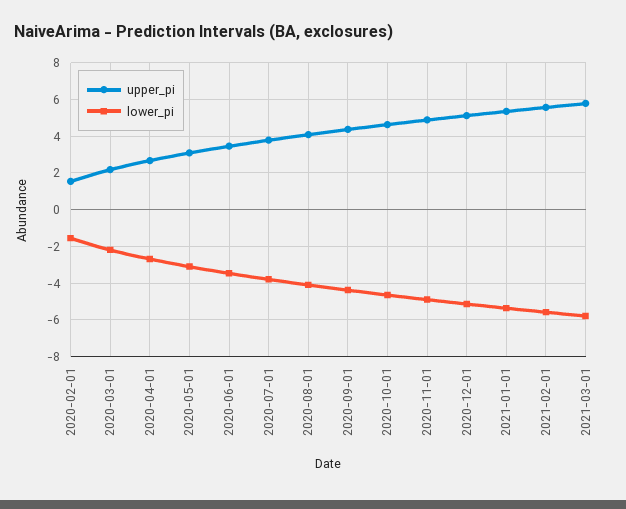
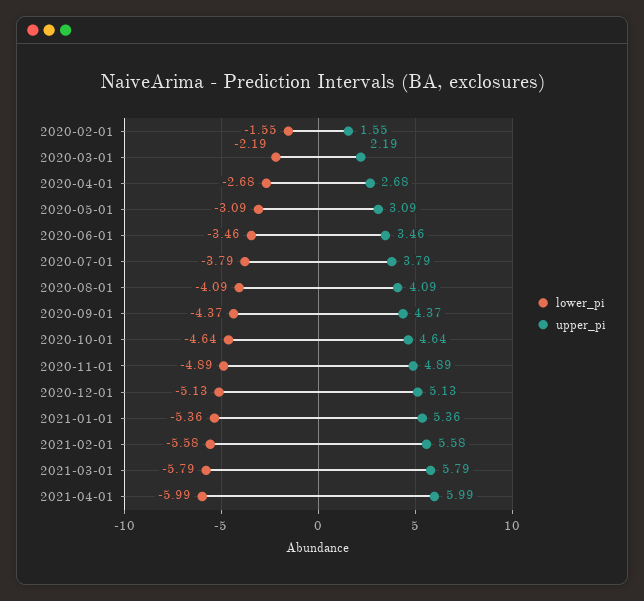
lower_pi, 2021-04-01: none -> -5.99
upper_pi, 2021-04-01: none -> 5.99

